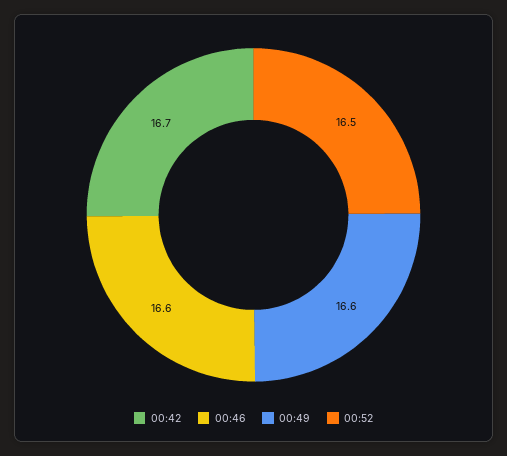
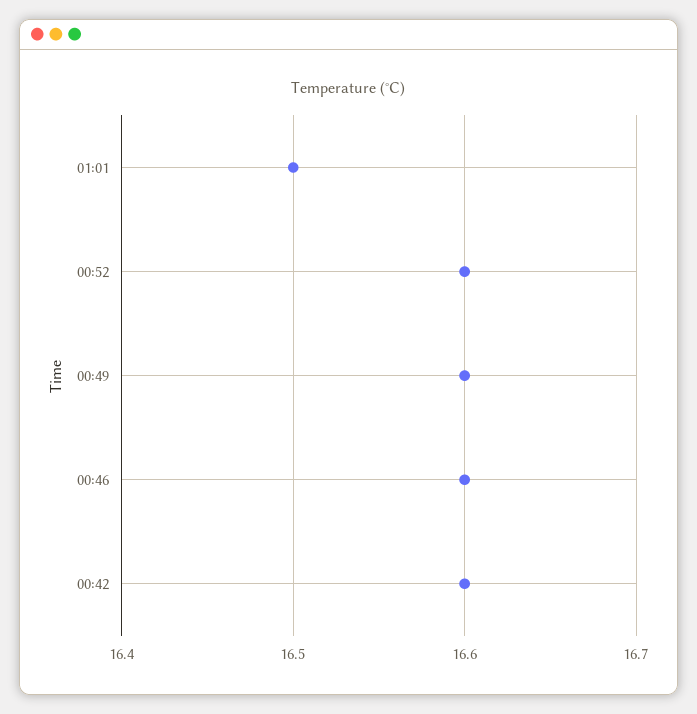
00:42: 16.7 -> 16.6
00:52: 16.5 -> 16.6
01:01: none -> 16.5

